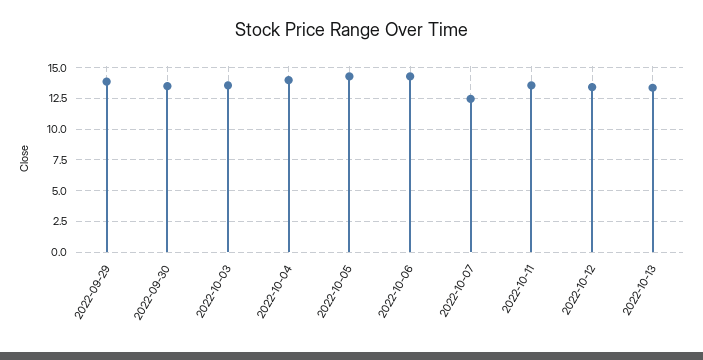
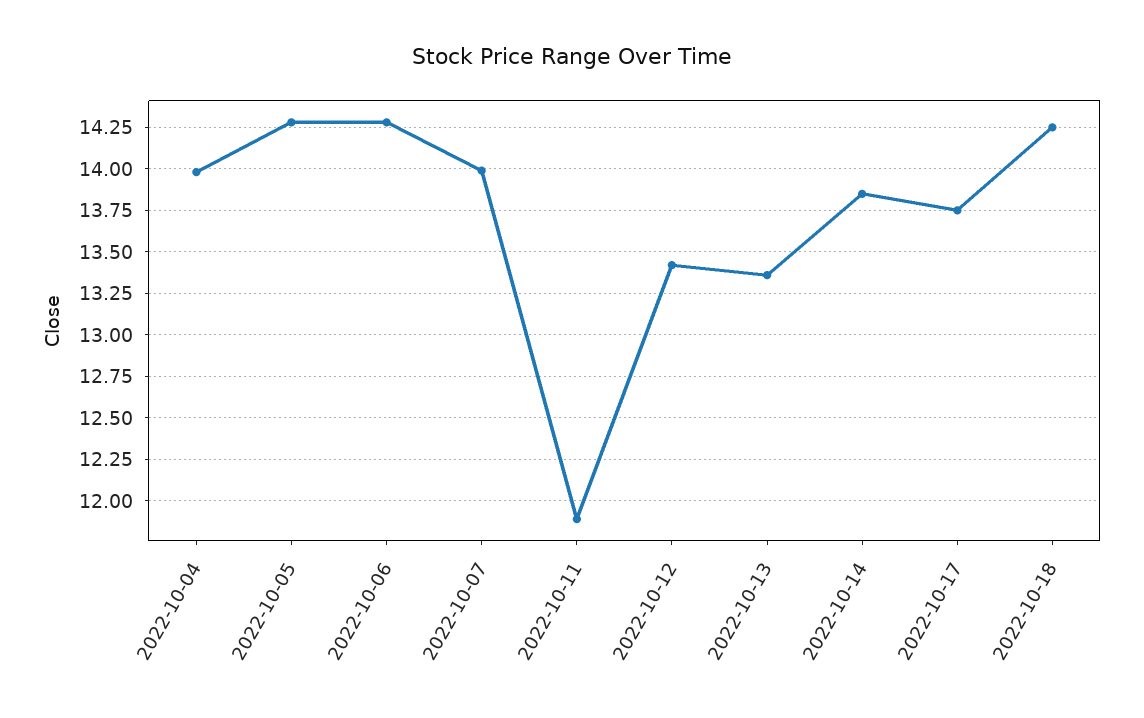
2022-09-29: 14 -> none
2022-09-30: 13.5 -> none
2022-10-03: 13.5 -> none
2022-10-07: 12.5 -> 14
2022-10-11: 13.5 -> 11.9
2022-10-14: none -> 13.85
2022-10-17: none -> 13.75
2022-10-18: none -> 14.25

